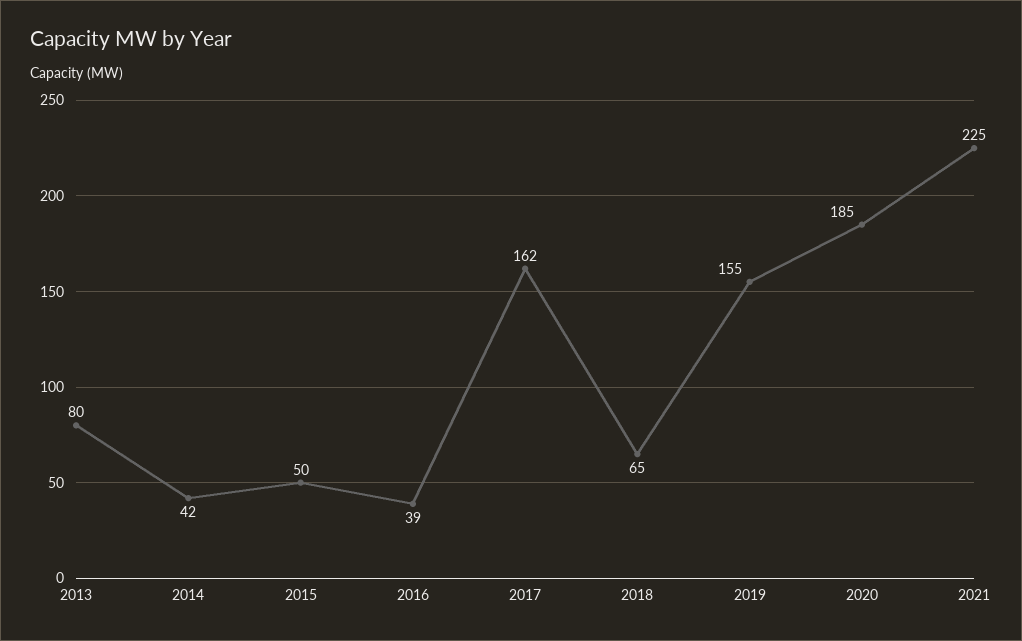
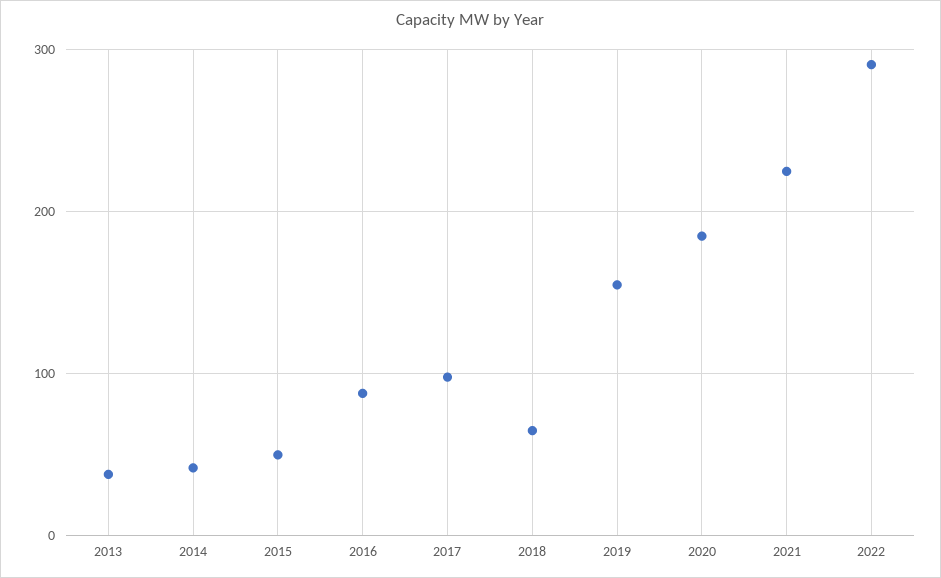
2013: 80 -> 40
2016: 39 -> 90
2017: 162 -> 100
2022: none -> 290

